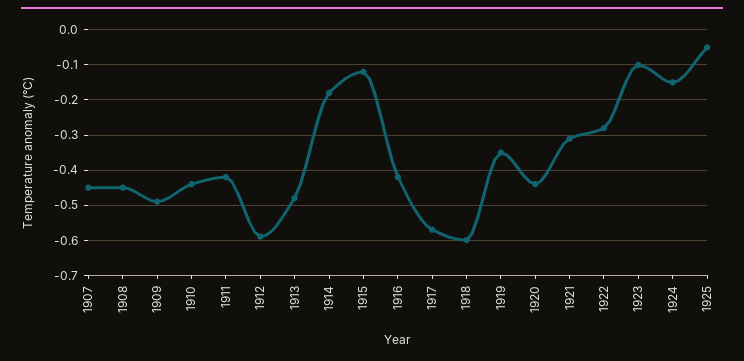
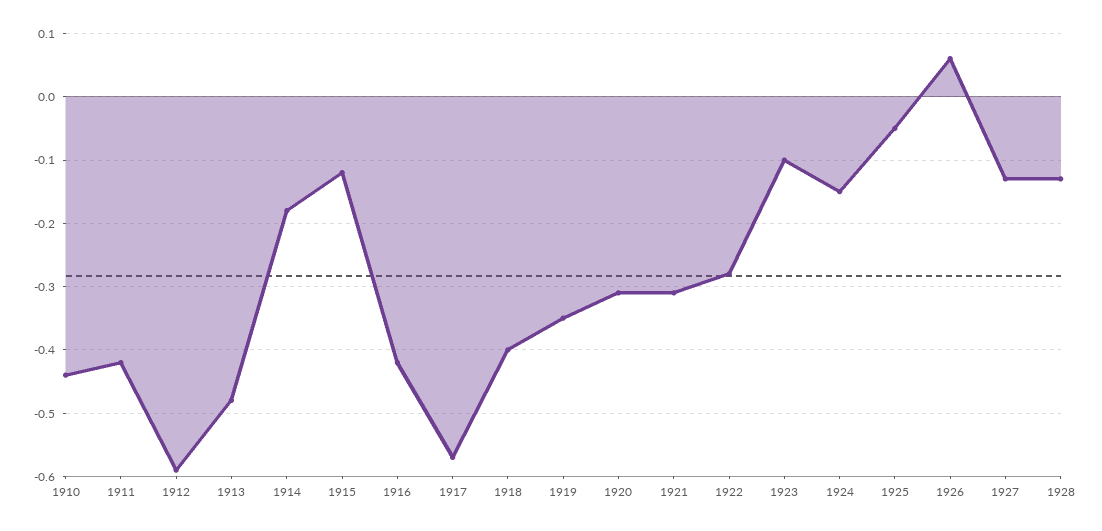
1907: -0.45 -> none
1908: -0.45 -> none
1909: -0.5 -> none
1918: -0.6 -> -0.4
1920: -0.45 -> -0.31
1926: none -> 0.06
1927: none -> -0.13
1928: none -> -0.13

